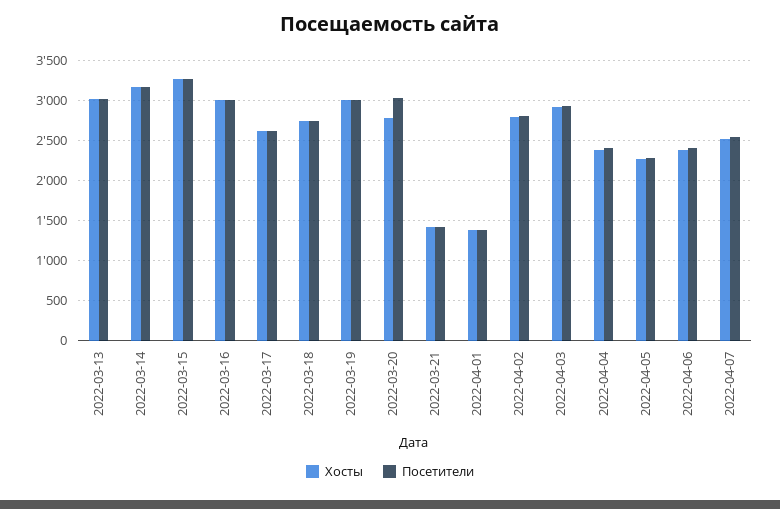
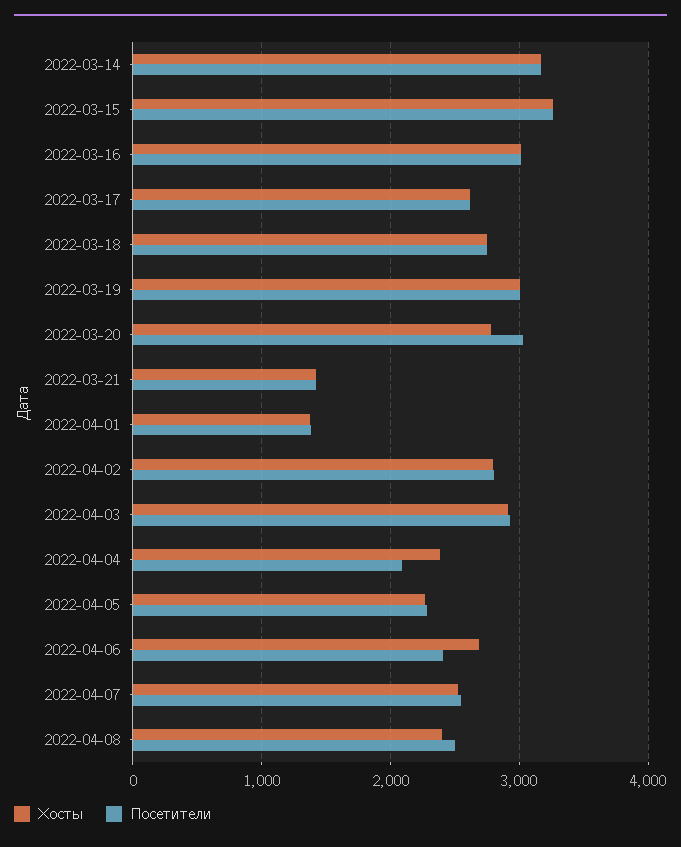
Хосты, 2022-03-13: 3000 -> none
Посетители, 2022-03-13: 3000 -> none
Посетители, 2022-04-04: 2400 -> 2100
Хосты, 2022-04-06: 2400 -> 2700
Хосты, 2022-04-08: none -> 2400
Посетители, 2022-04-08: none -> 2500

